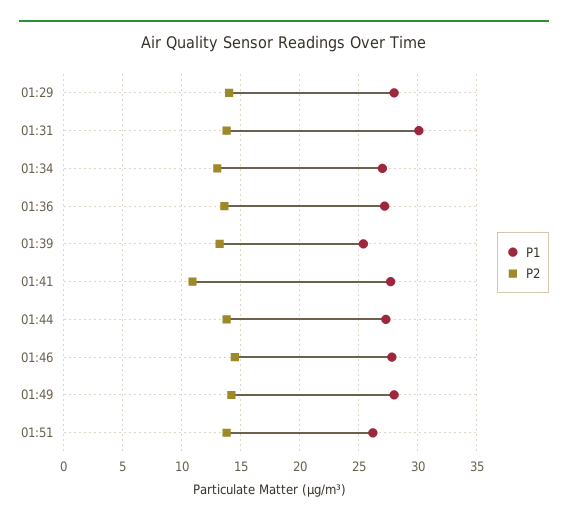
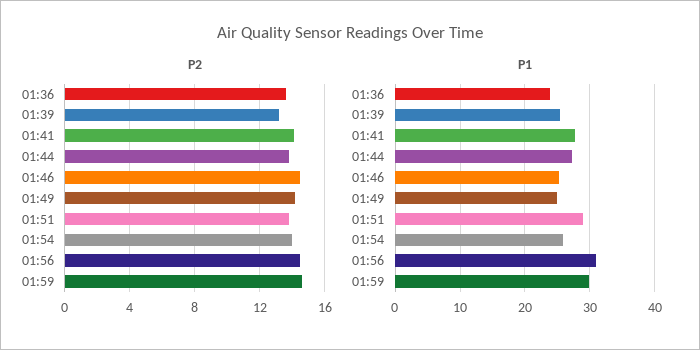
P1, 01:29: 28 -> none
P2, 01:29: 14 -> none
P1, 01:31: 30 -> none
P2, 01:31: 14 -> none
P1, 01:34: 27 -> none
P2, 01:34: 13 -> none
P1, 01:36: 27 -> 24
P2, 01:41: 11 -> 14
P1, 01:46: 28 -> 25
P1, 01:49: 28 -> 25
P1, 01:51: 26 -> 29
P2, 01:54: none -> 14
P2, 01:56: none -> 14.5
P2, 01:59: none -> 14.5
P1, 01:54: none -> 26
P1, 01:56: none -> 31
P1, 01:59: none -> 30

